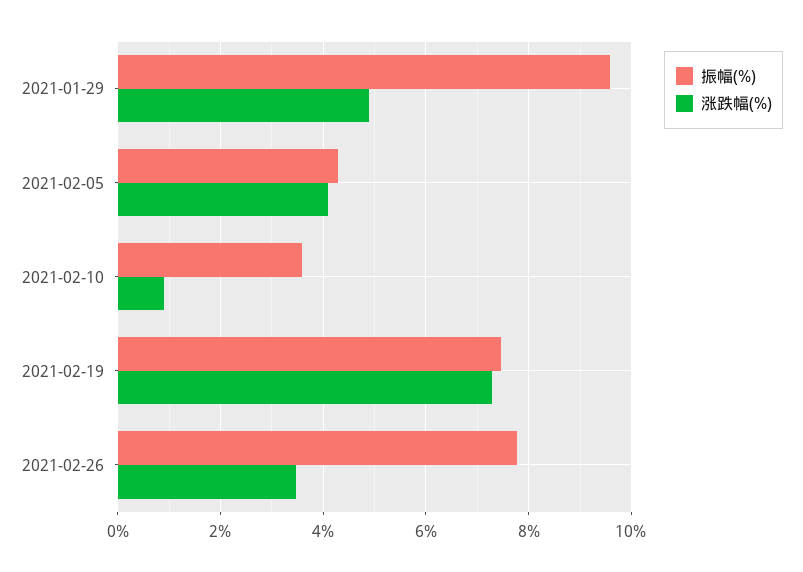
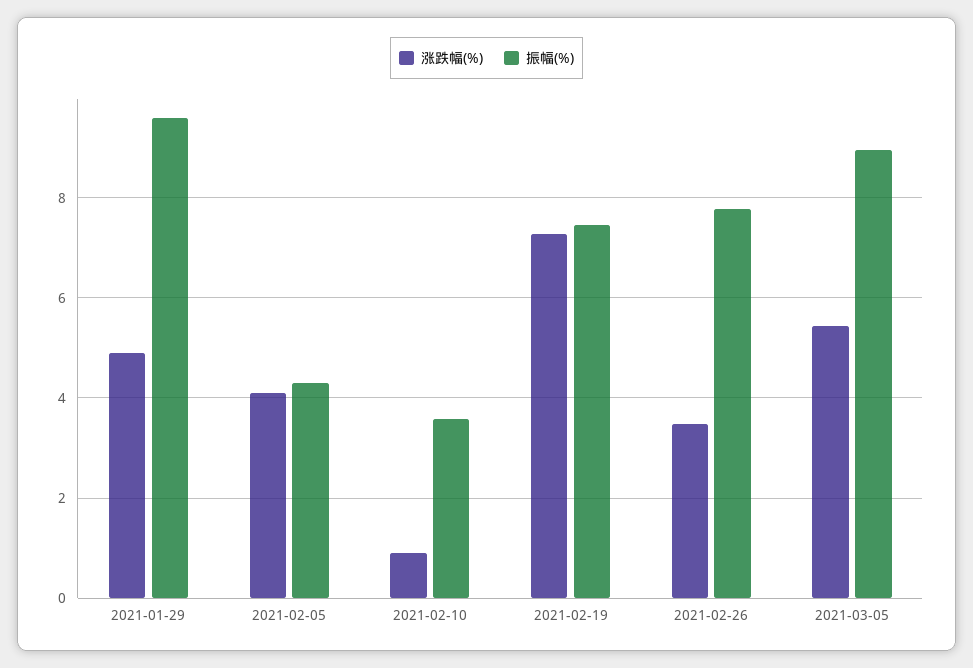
涨跌幅(%), 2021-03-05: none -> 5.4
振幅(%), 2021-03-05: none -> 9

